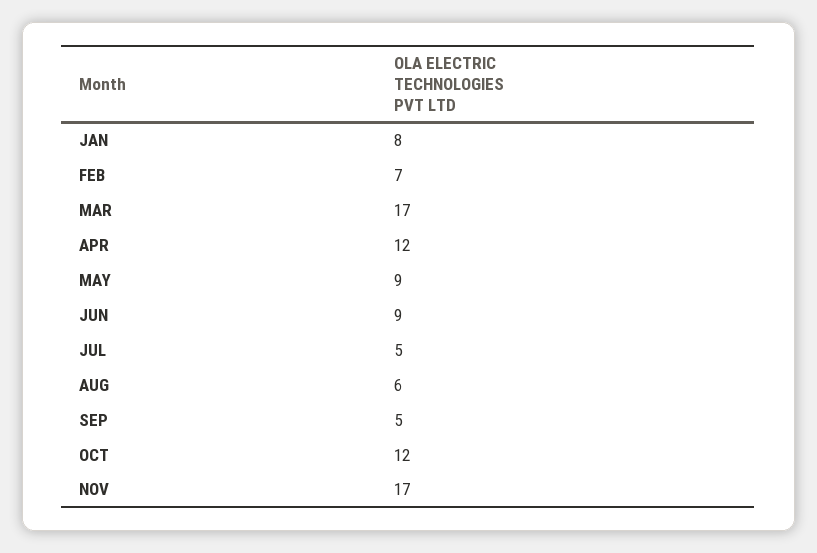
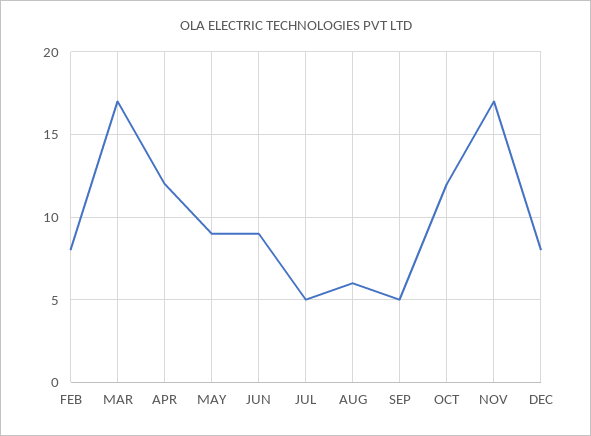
JAN: 8 -> none
FEB: 7 -> 8
DEC: none -> 8

